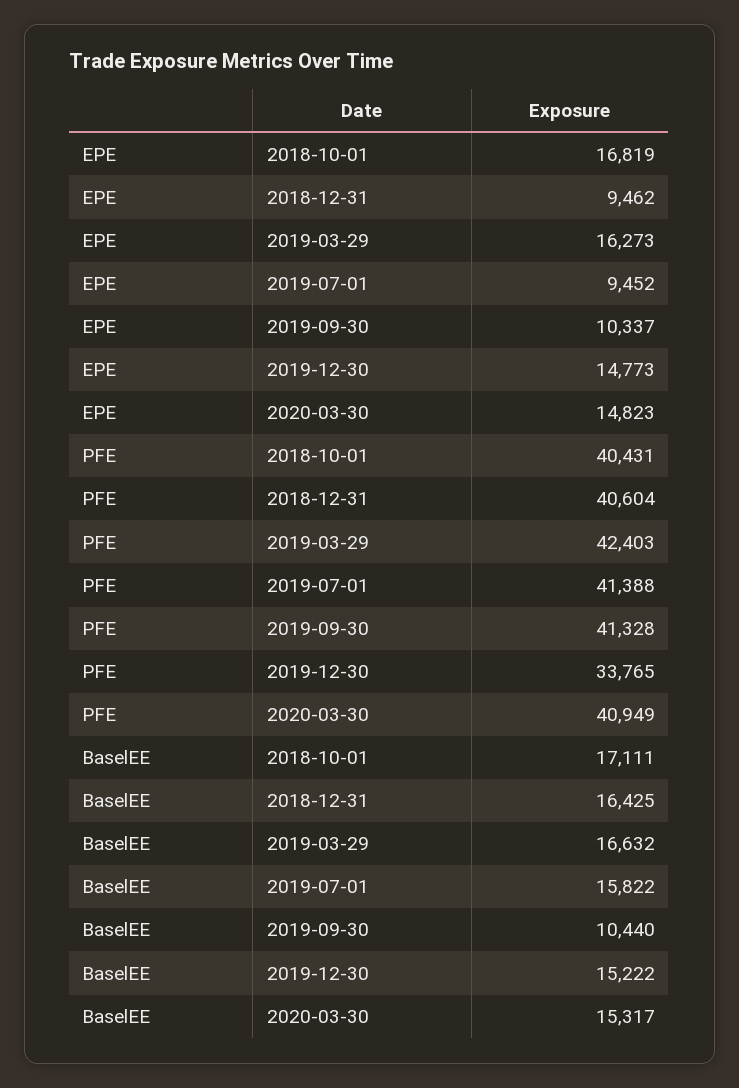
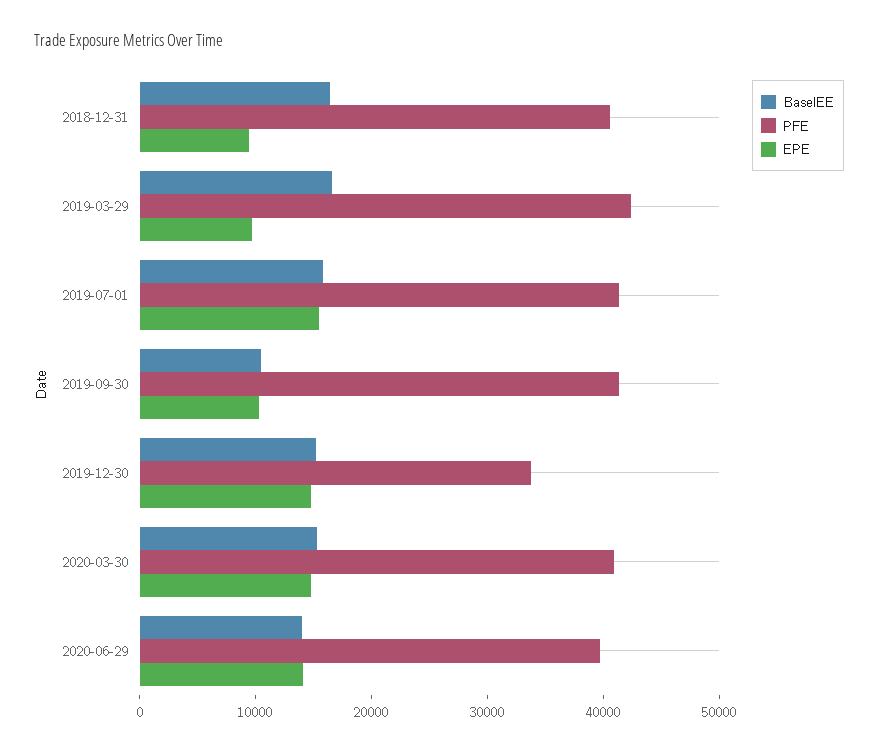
EPE, 2018-10-01: 16819 -> none
EPE, 2019-03-29: 16273 -> 10000
EPE, 2019-07-01: 9452 -> 16000
PFE, 2018-10-01: 40431 -> none
BaselEE, 2018-10-01: 17111 -> none
BaselEE, 2020-06-29: none -> 14000
PFE, 2020-06-29: none -> 40000
EPE, 2020-06-29: none -> 14000

